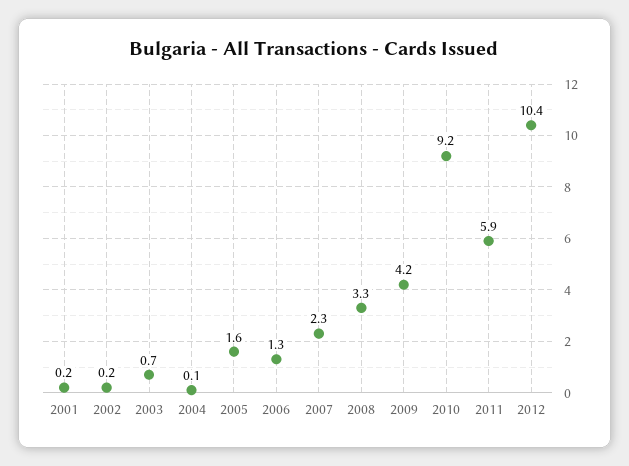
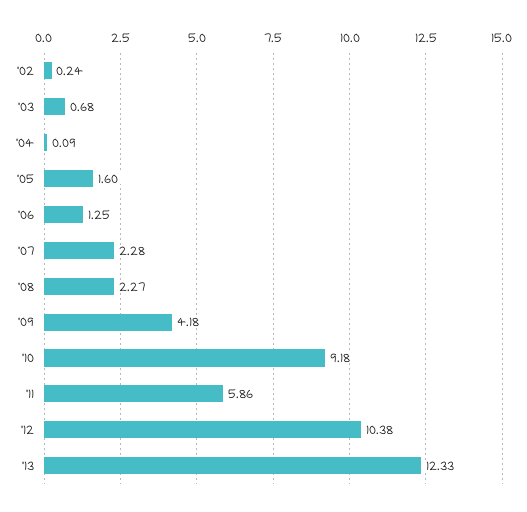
2001: 0.2 -> none
2008: 3.3 -> 2.27
'13: none -> 12.33

